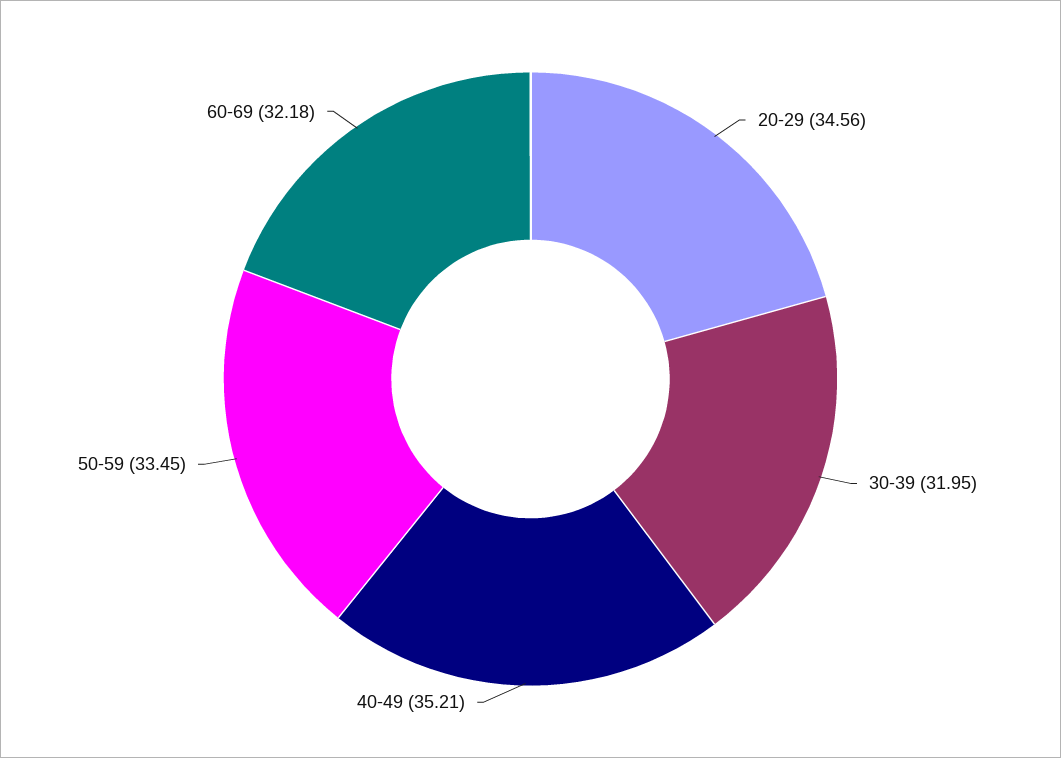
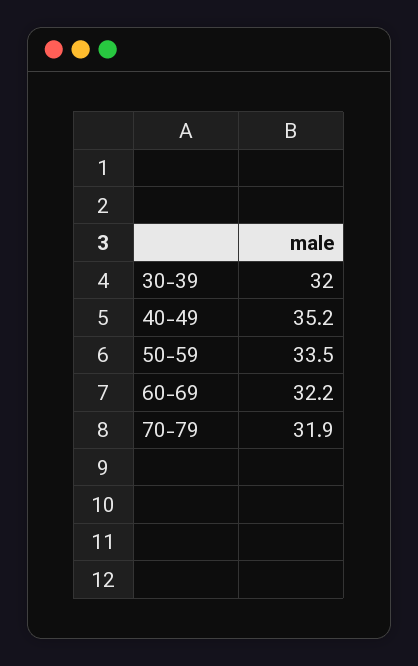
20-29: 34.56 -> none
70-79: none -> 31.9

